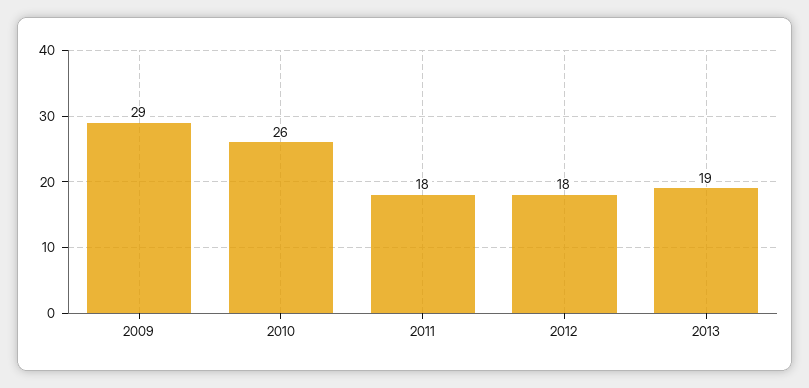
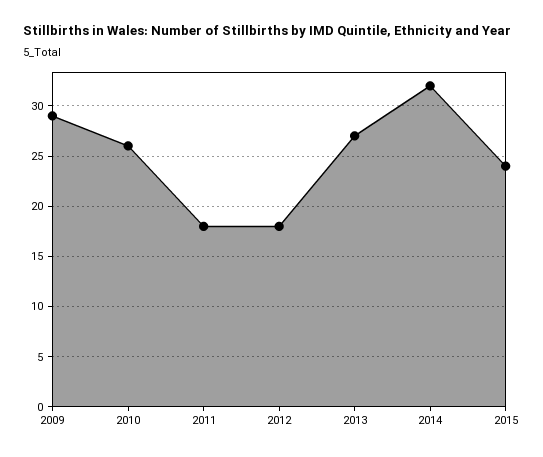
2013: 19 -> 27
2014: none -> 32
2015: none -> 24

